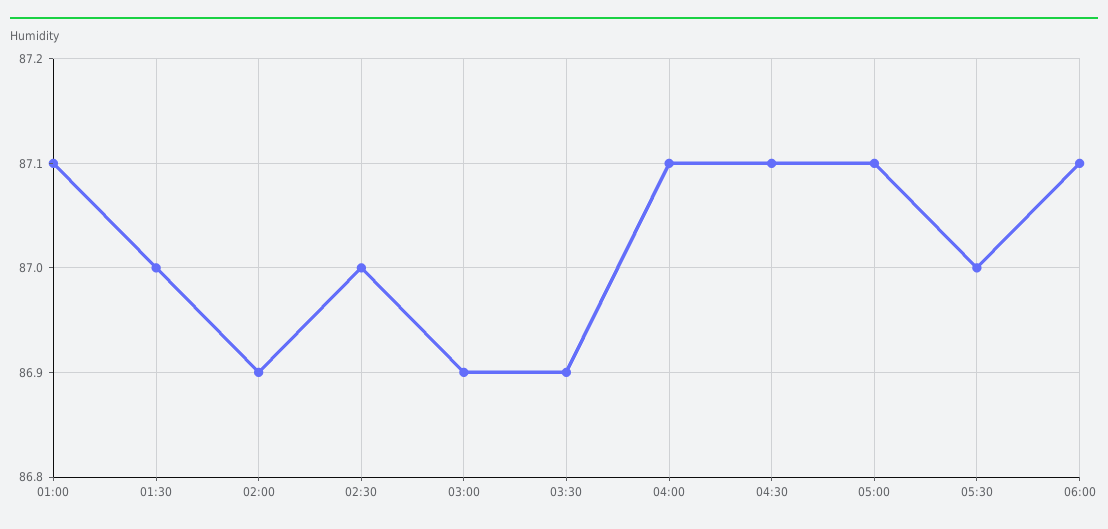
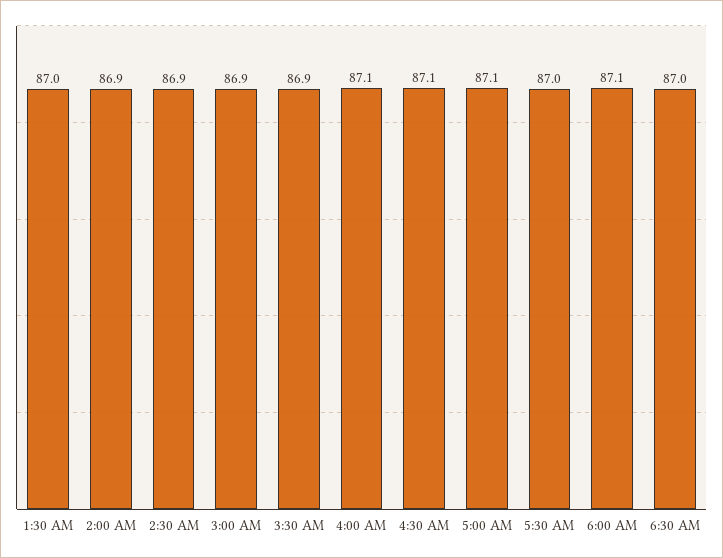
01:00: 87.1 -> none
02:30: 87 -> 86.9
6:30 AM: none -> 87

